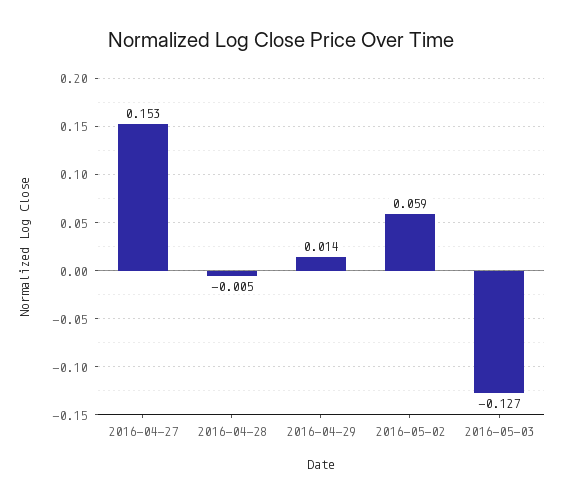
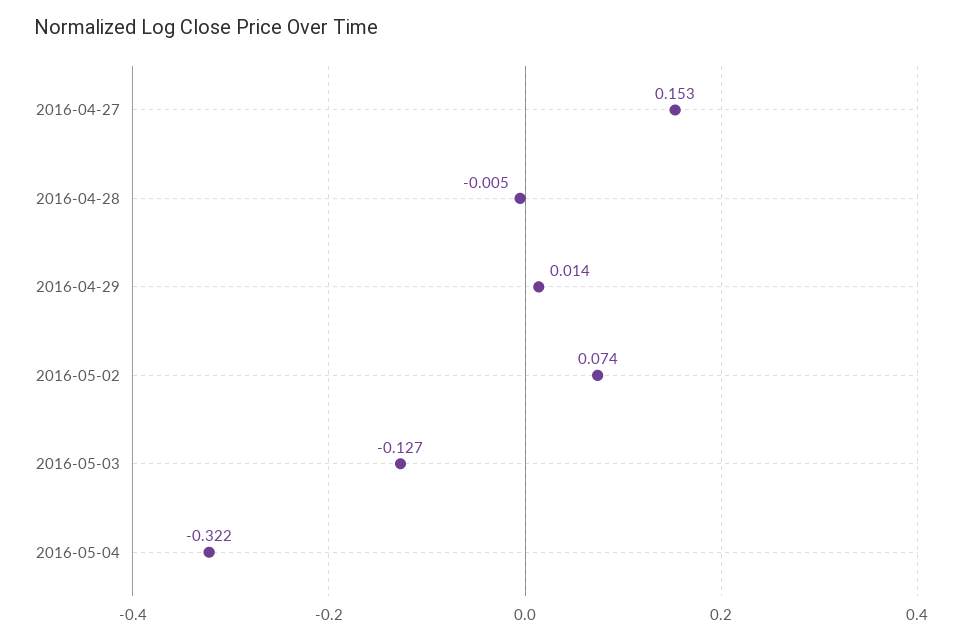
2016-05-02: 0.059 -> 0.074
2016-05-04: none -> -0.322

